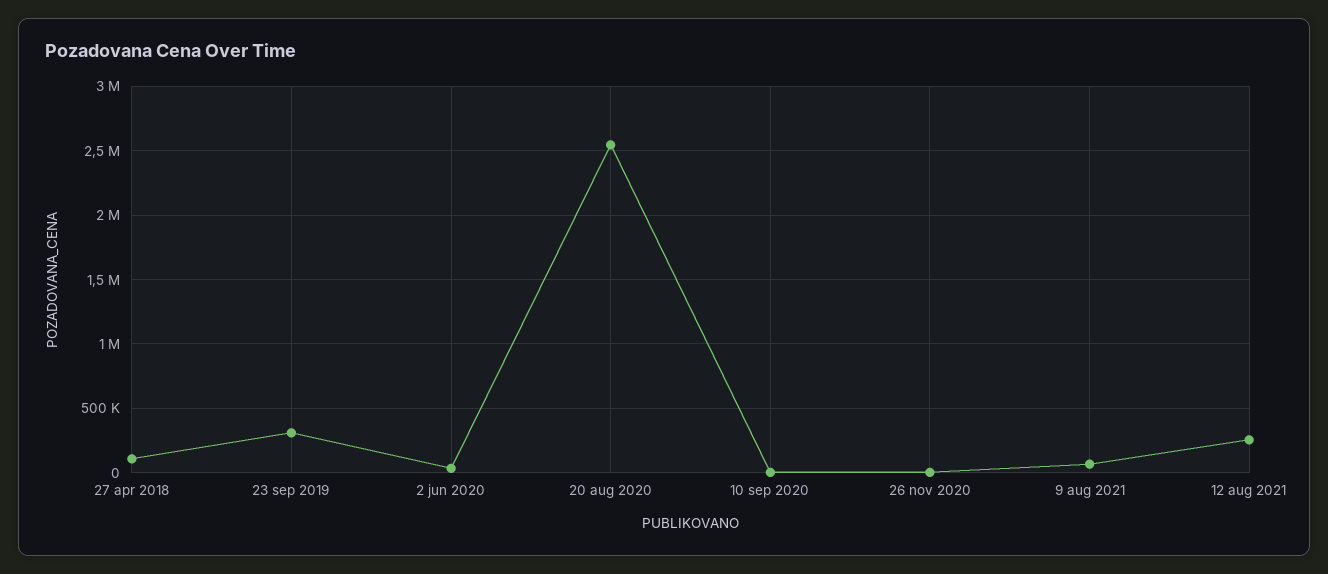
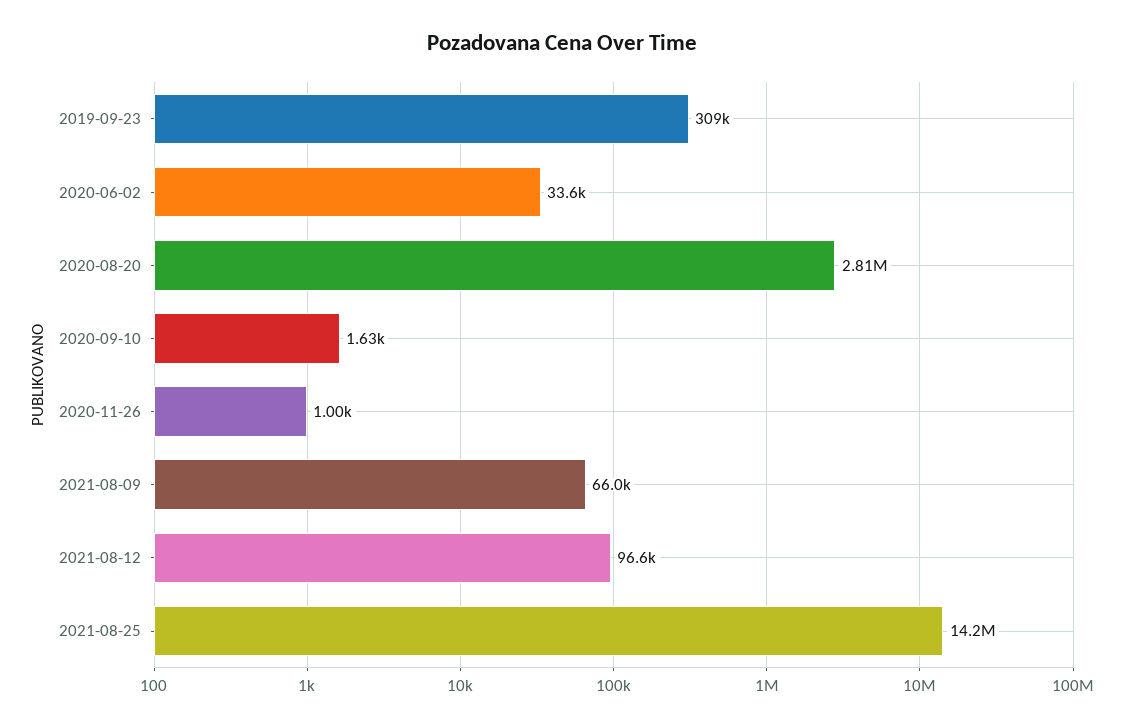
27 apr 2018: 100000 -> none
20 aug 2020: 2550000 -> 2810000
12 aug 2021: 250000 -> 96600
2021-08-25: none -> 14200000

